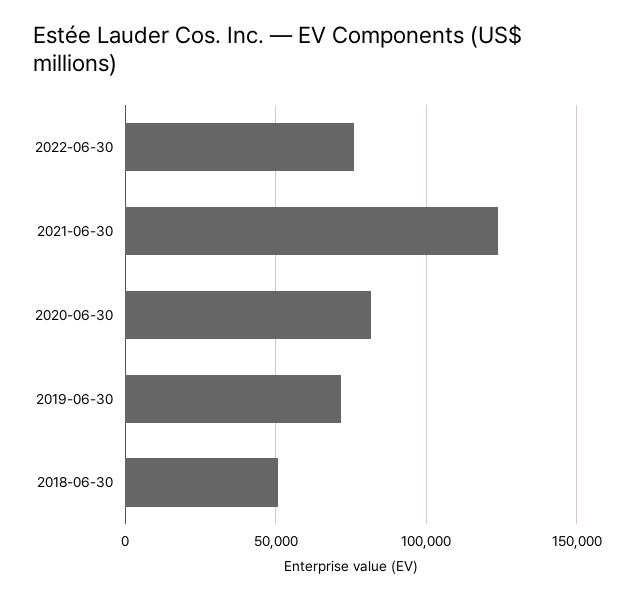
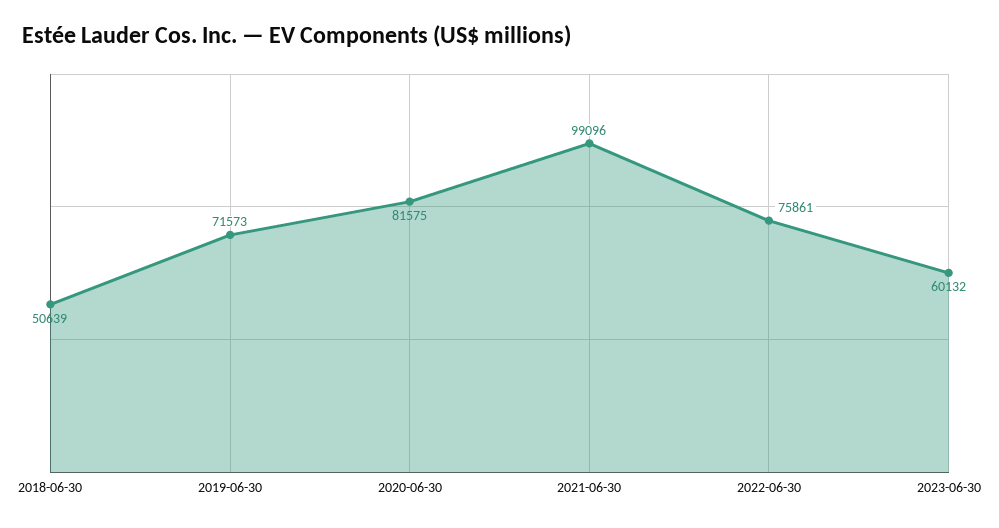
2021-06-30: 125000 -> 99096
2023-06-30: none -> 60132

